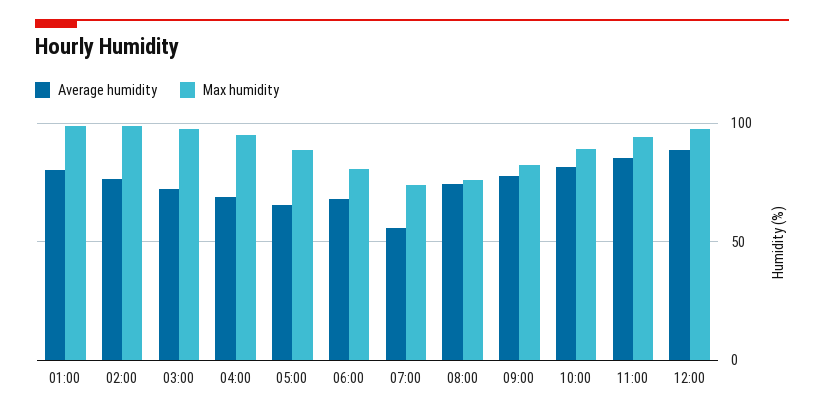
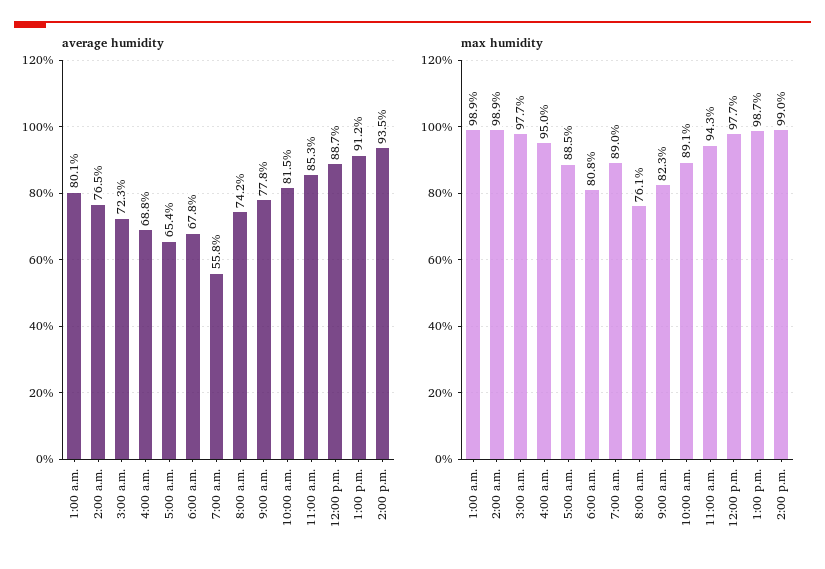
Max humidity, 07:00: 75 -> 89
Average humidity, 1:00 p.m.: none -> 91.2
Average humidity, 2:00 p.m.: none -> 93.5
Max humidity, 1:00 p.m.: none -> 98.7
Max humidity, 2:00 p.m.: none -> 99

